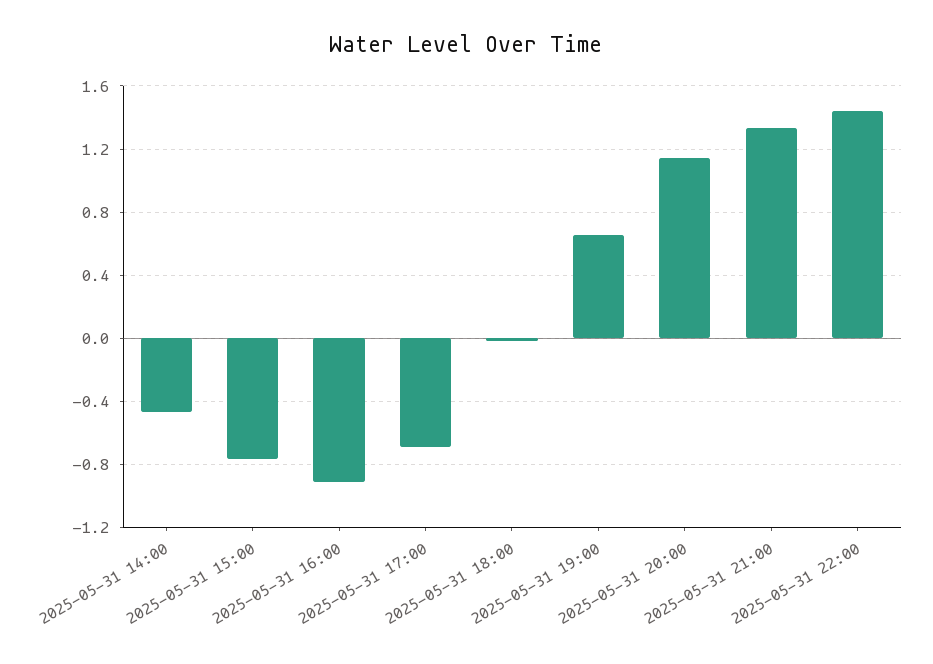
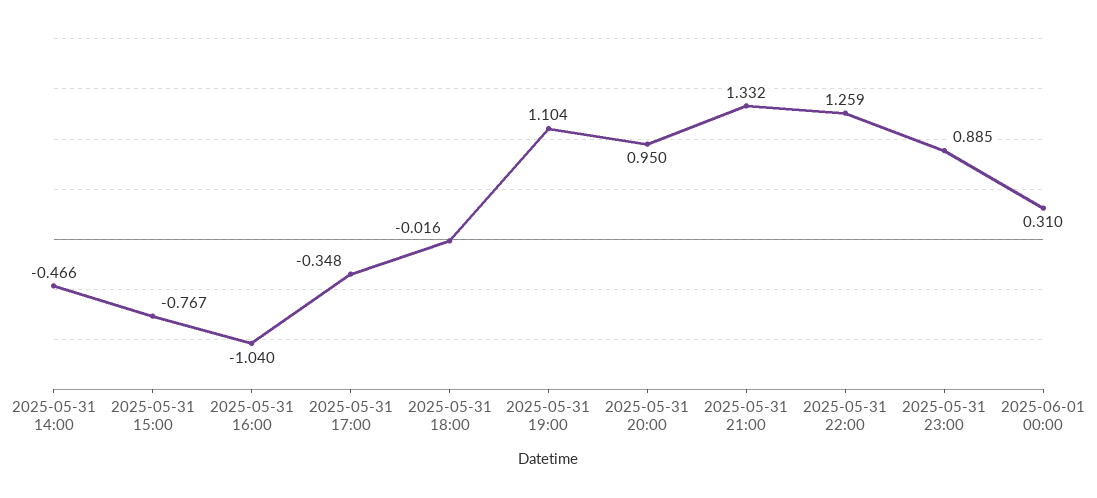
2025-05-31 16:00: -0.9 -> -1.04
2025-05-31 17:00: -0.7 -> -0.348
2025-05-31 19:00: 0.65 -> 1.104
2025-05-31 20:00: 1.15 -> 0.95
2025-05-31 22:00: 1.45 -> 1.259
2025-05-31 23:00: none -> 0.885
2025-06-01 00:00: none -> 0.31

